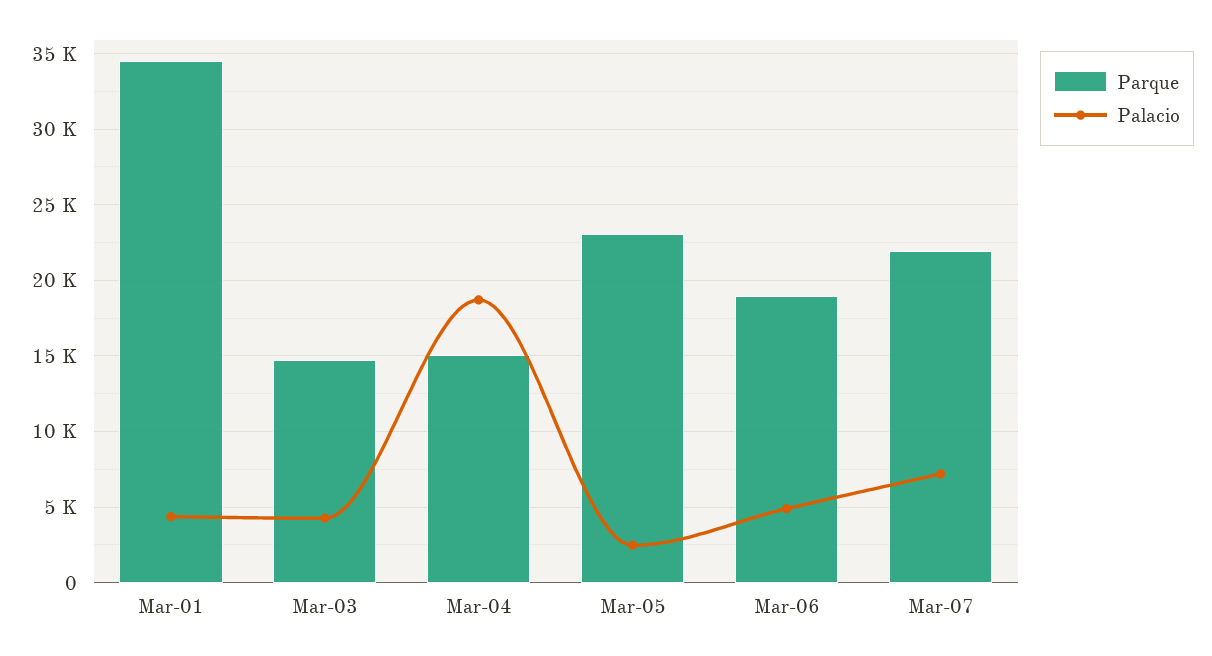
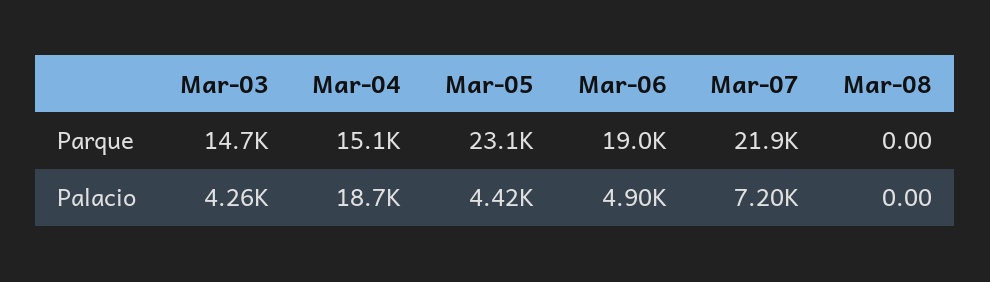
Parque, Mar-01: 34500 -> none
Palacio, Mar-01: 4500 -> none
Palacio, Mar-05: 2500 -> 4420
Parque, Mar-08: none -> 0
Palacio, Mar-08: none -> 0

